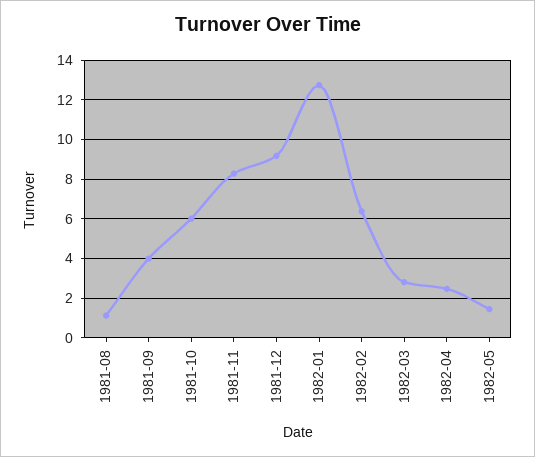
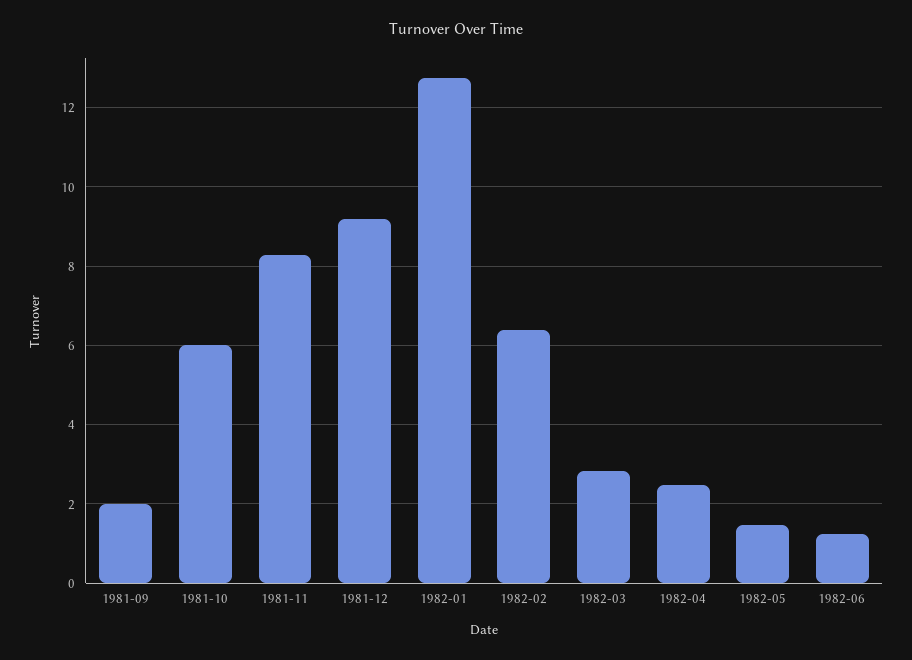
1981-08: 1 -> none
1981-09: 4 -> 2
1982-06: none -> 1.2

